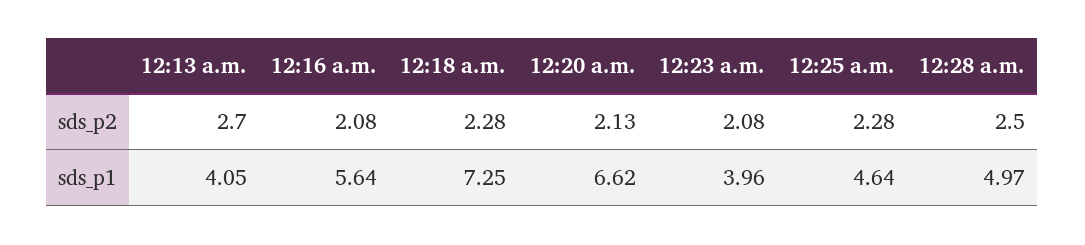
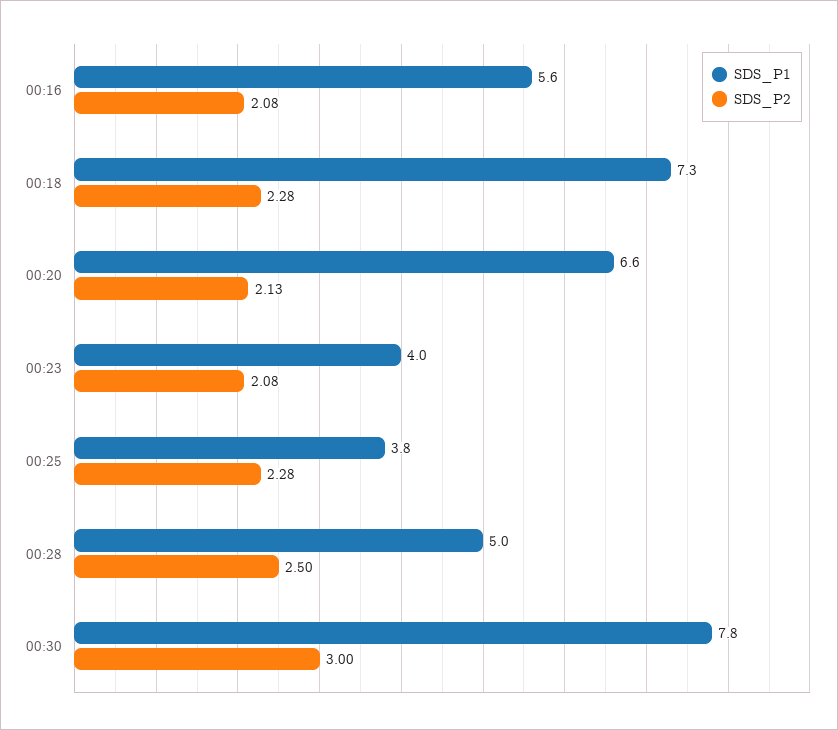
sds_p2, 12:13 a.m.: 2.7 -> none
sds_p1, 12:13 a.m.: 4.05 -> none
sds_p1, 12:25 a.m.: 4.64 -> 3.8
sds_p1, 00:30: none -> 7.8
sds_p2, 00:30: none -> 3

